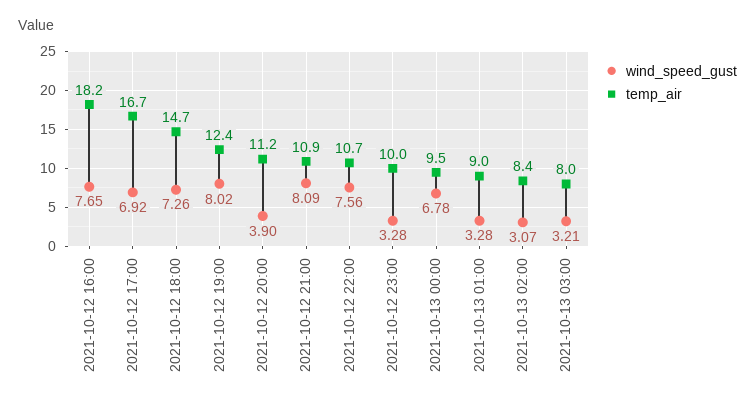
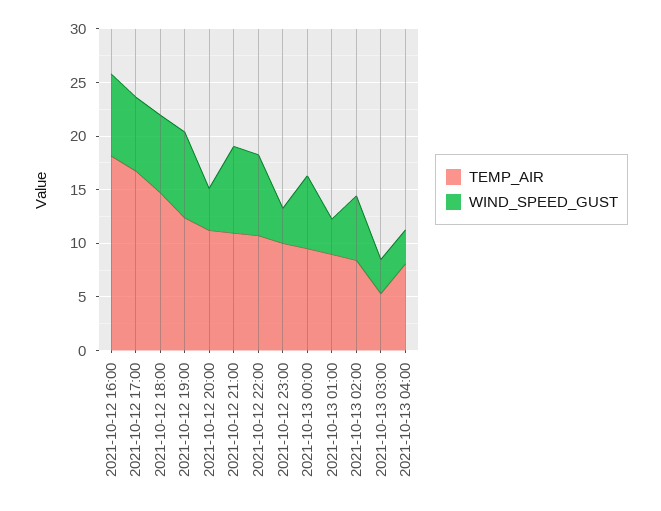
wind_speed_gust, 2021-10-13 02:00: 3.07 -> 6
temp_air, 2021-10-13 03:00: 8 -> 5
temp_air, 2021-10-13 04:00: none -> 8
wind_speed_gust, 2021-10-13 04:00: none -> 3

